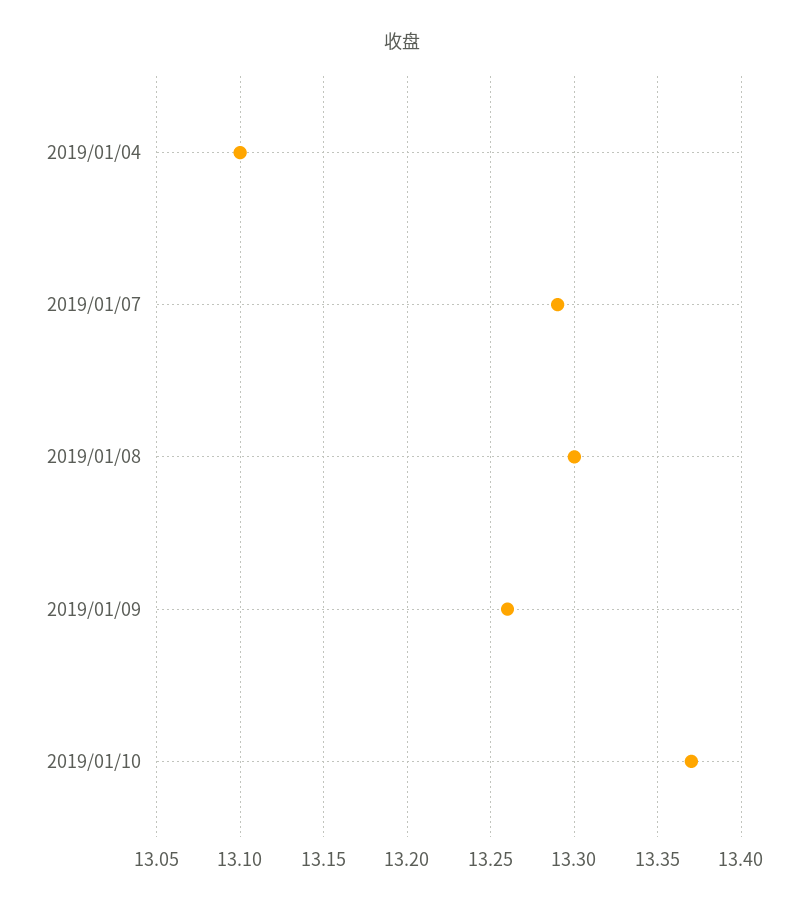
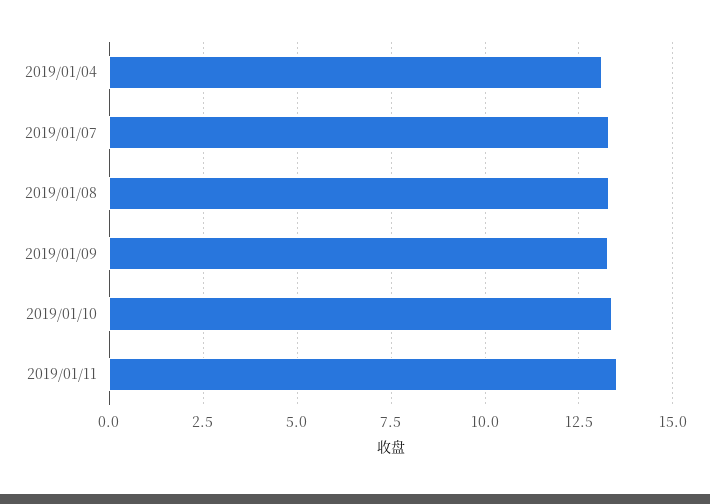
2019/01/11: none -> 13.5

